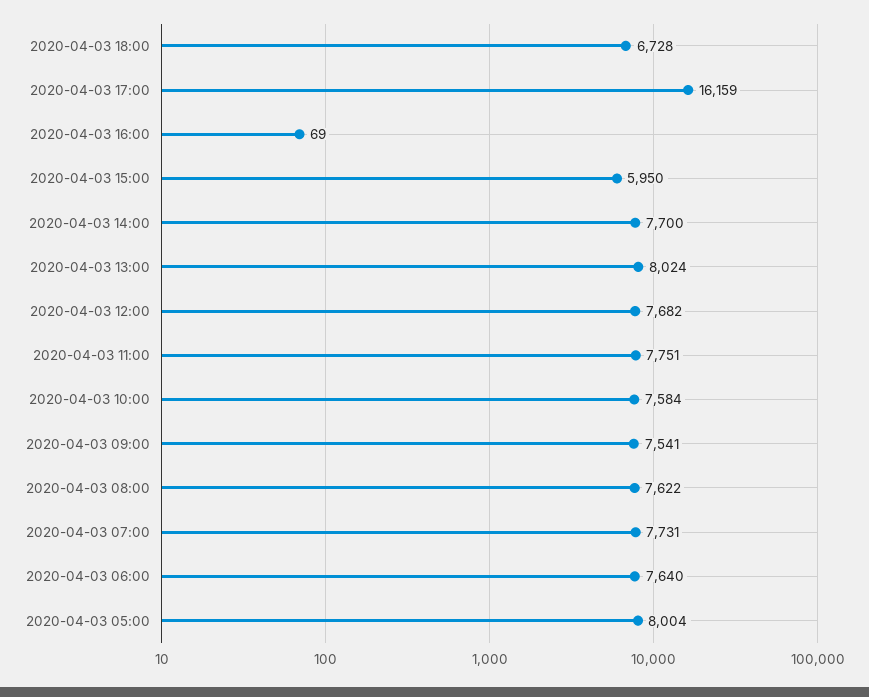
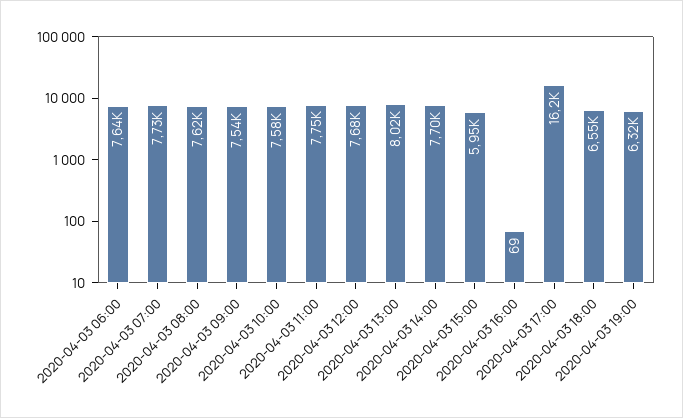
2020-04-03 18:00: 6728 -> 6550
2020-04-03 05:00: 8004 -> none
2020-04-03 19:00: none -> 6320

